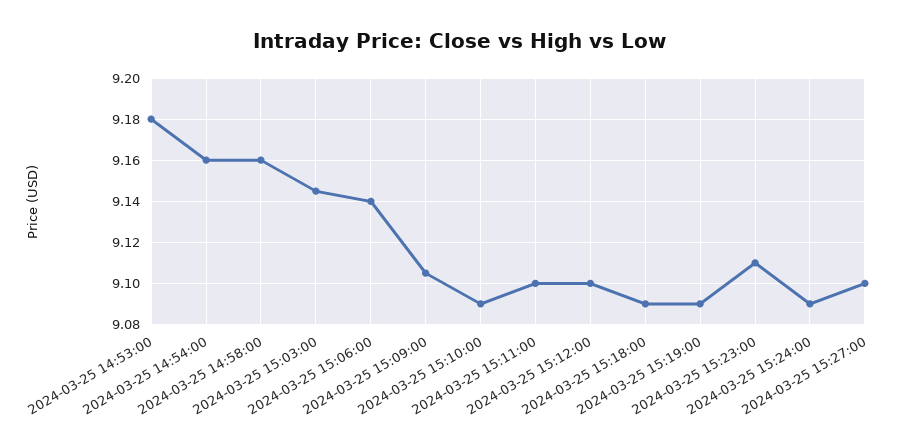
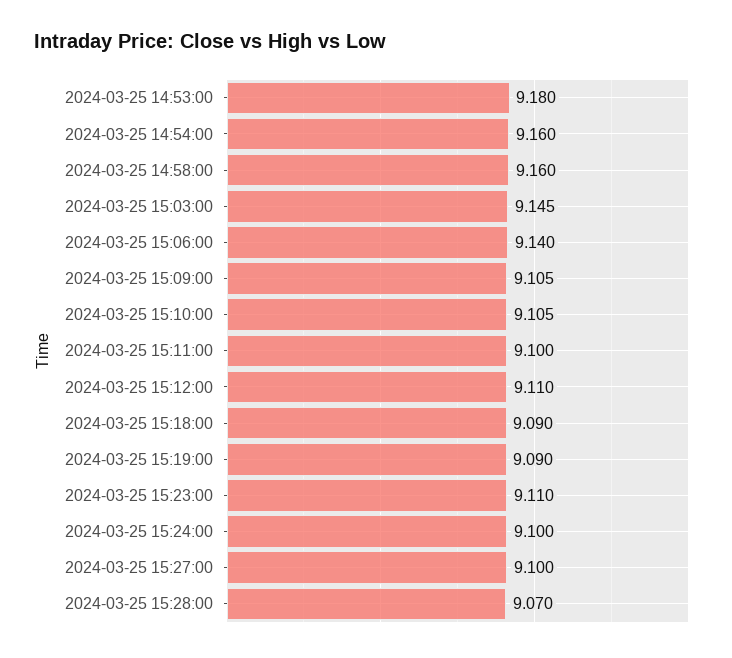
2024-03-25 15:10:00: 9.09 -> 9.105
2024-03-25 15:12:00: 9.1 -> 9.11
2024-03-25 15:24:00: 9.09 -> 9.1
2024-03-25 15:28:00: none -> 9.07

